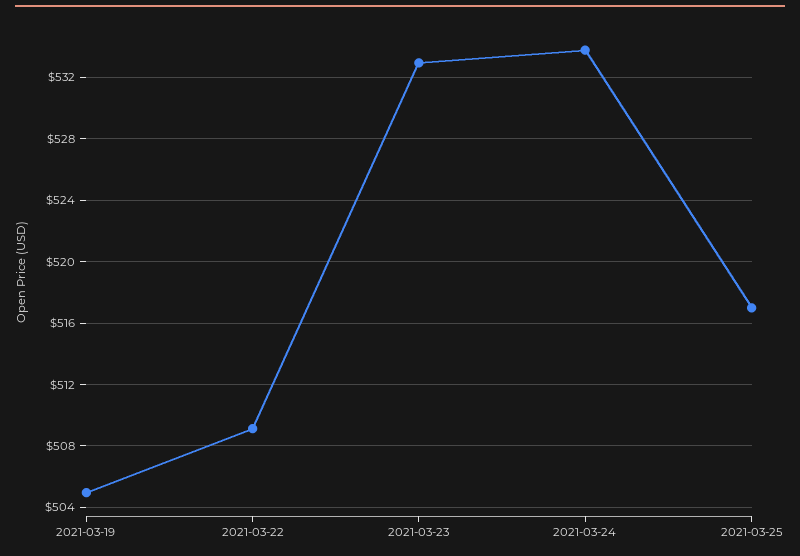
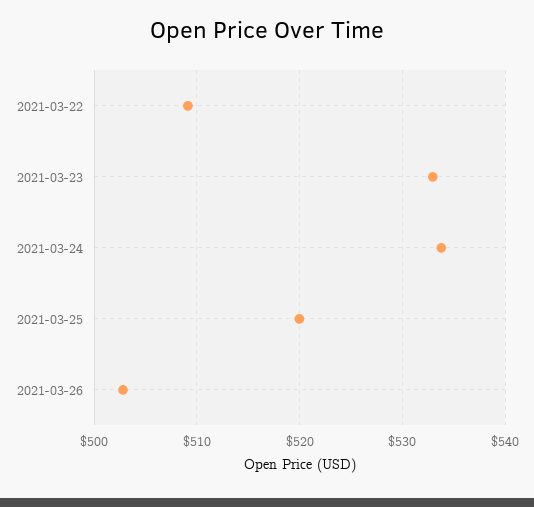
2021-03-19: 505 -> none
2021-03-25: 517 -> 520
2021-03-26: none -> 503

